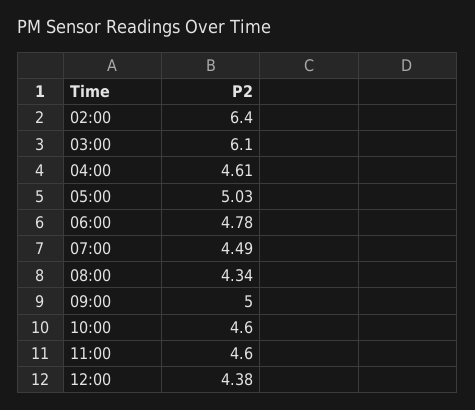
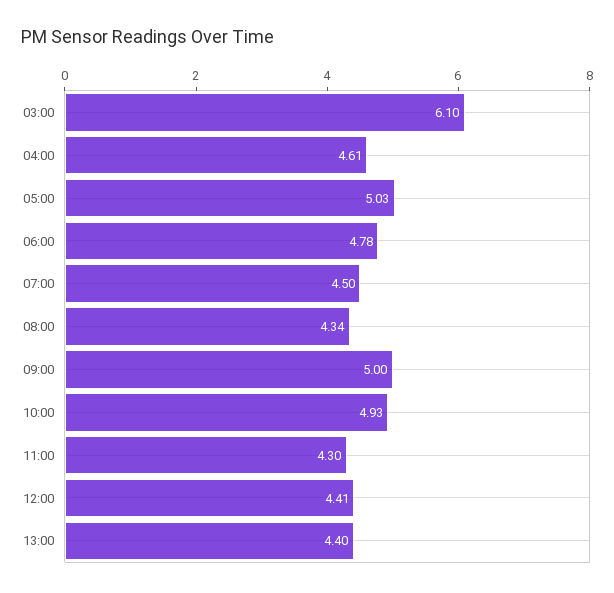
02:00: 6.4 -> none
07:00: 4.49 -> 4.5
10:00: 4.6 -> 4.93
11:00: 4.6 -> 4.3
12:00: 4.38 -> 4.41
13:00: none -> 4.4

